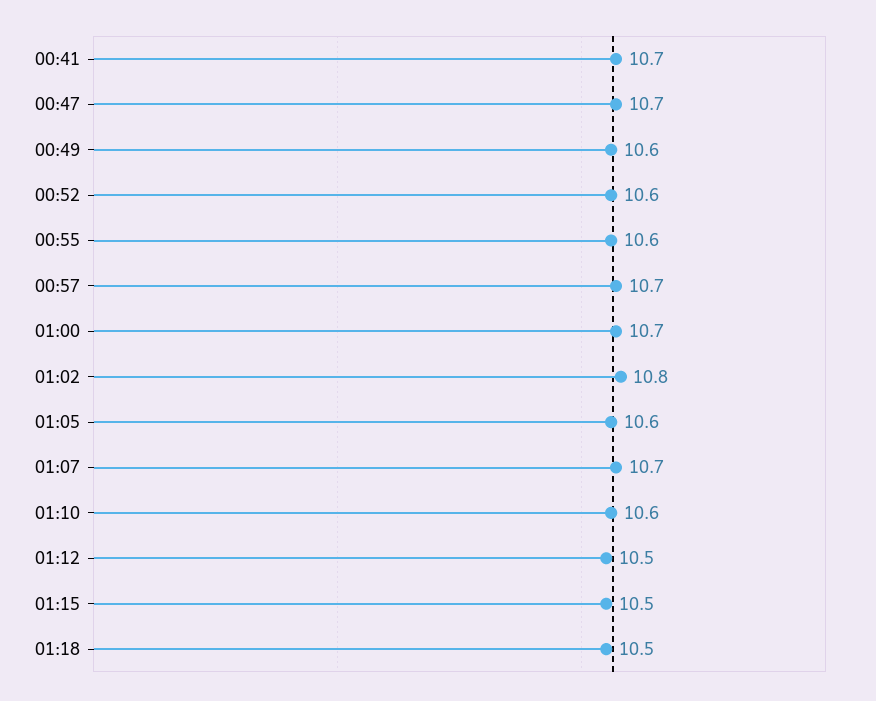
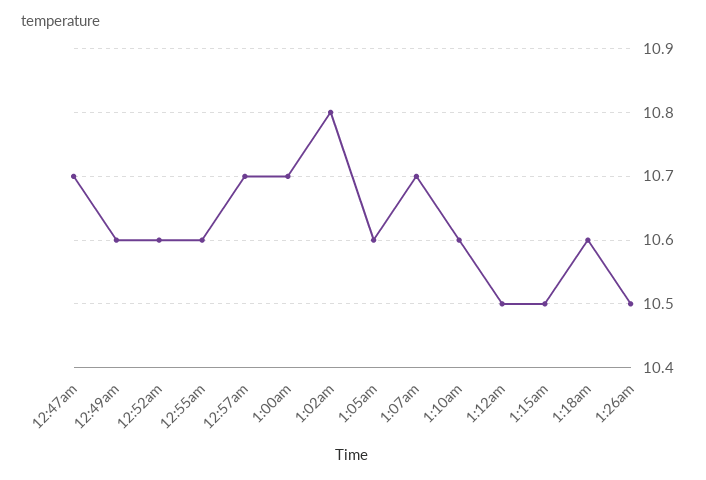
00:41: 10.7 -> none
01:18: 10.5 -> 10.6
1:26am: none -> 10.5

